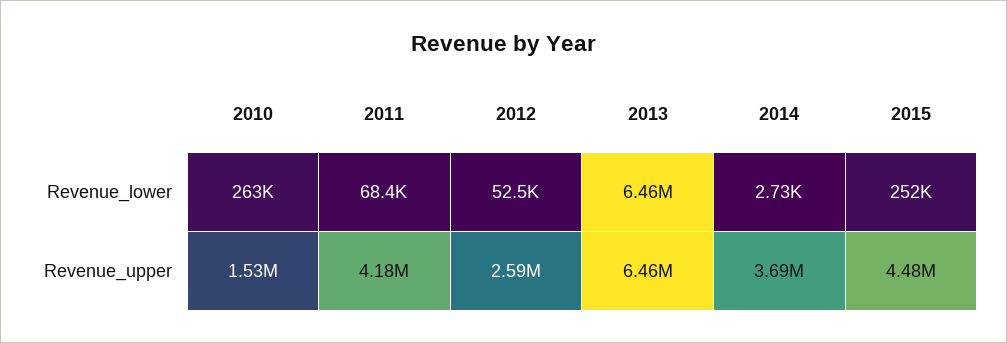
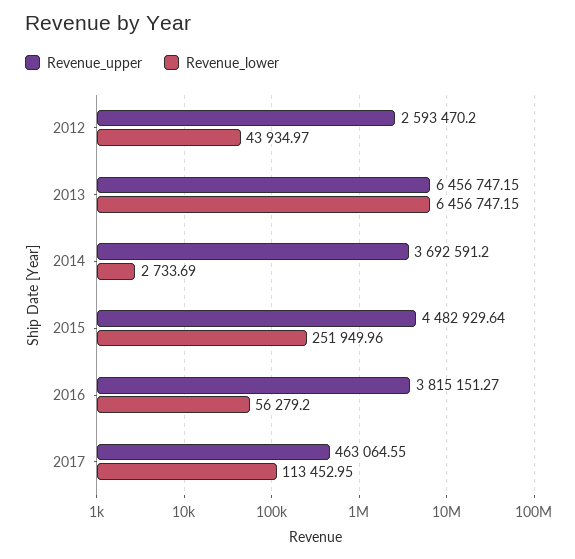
Revenue_lower, 2010: 263000 -> none
Revenue_lower, 2011: 68400 -> none
Revenue_lower, 2012: 52500 -> 43934.97
Revenue_upper, 2010: 1530000 -> none
Revenue_upper, 2011: 4180000 -> none
Revenue_upper, 2016: none -> 3815151.27
Revenue_lower, 2016: none -> 56279.2
Revenue_upper, 2017: none -> 463064.55
Revenue_lower, 2017: none -> 113452.95

